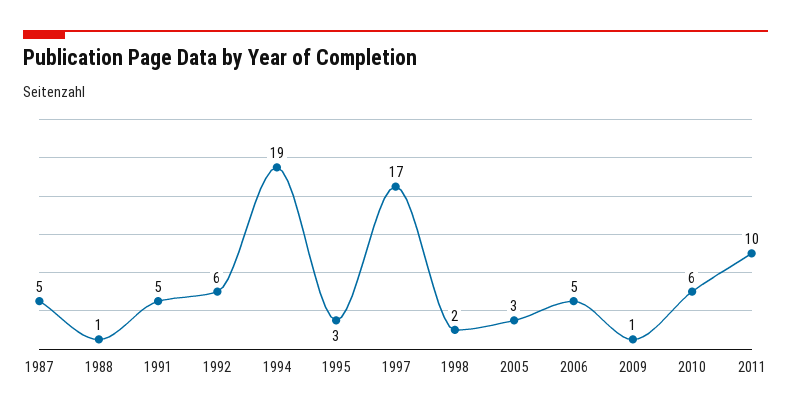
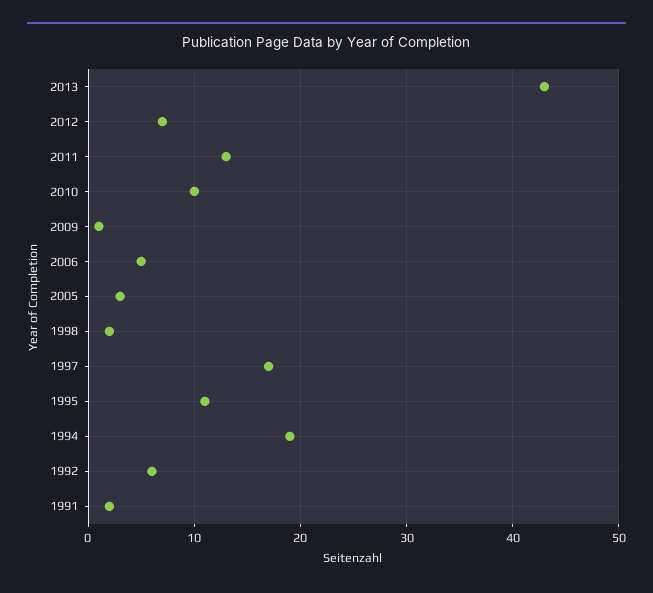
1987: 5 -> none
1988: 1 -> none
1991: 5 -> 2
1995: 3 -> 11
2010: 6 -> 10
2011: 10 -> 13
2013: none -> 43
2012: none -> 7

